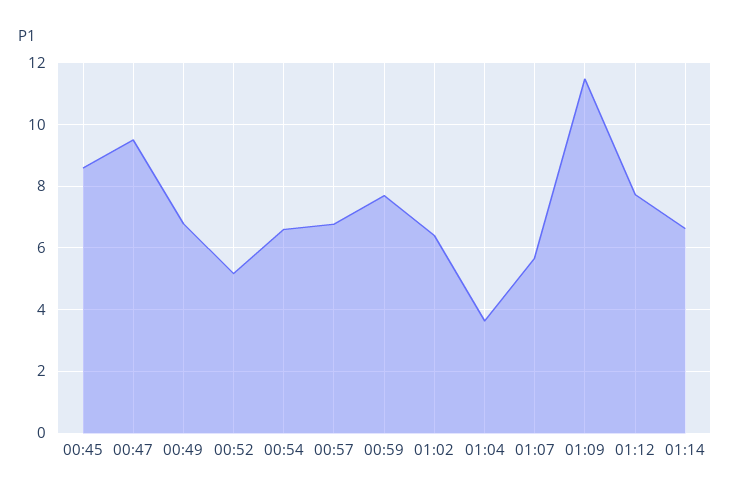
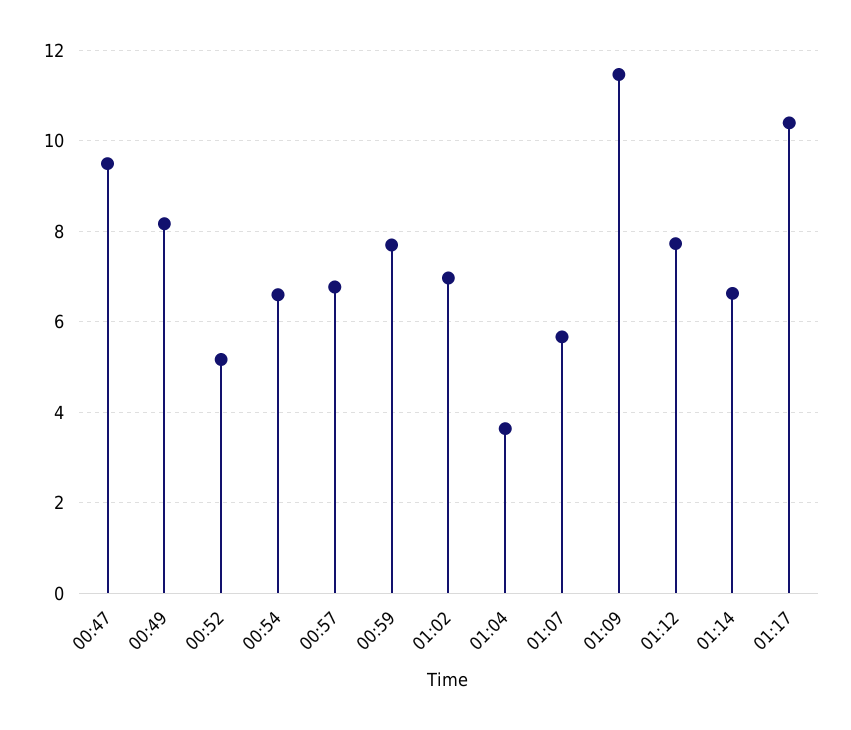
00:45: 8.6 -> none
00:49: 6.8 -> 8.2
01:02: 6.4 -> 7
01:17: none -> 10.4

